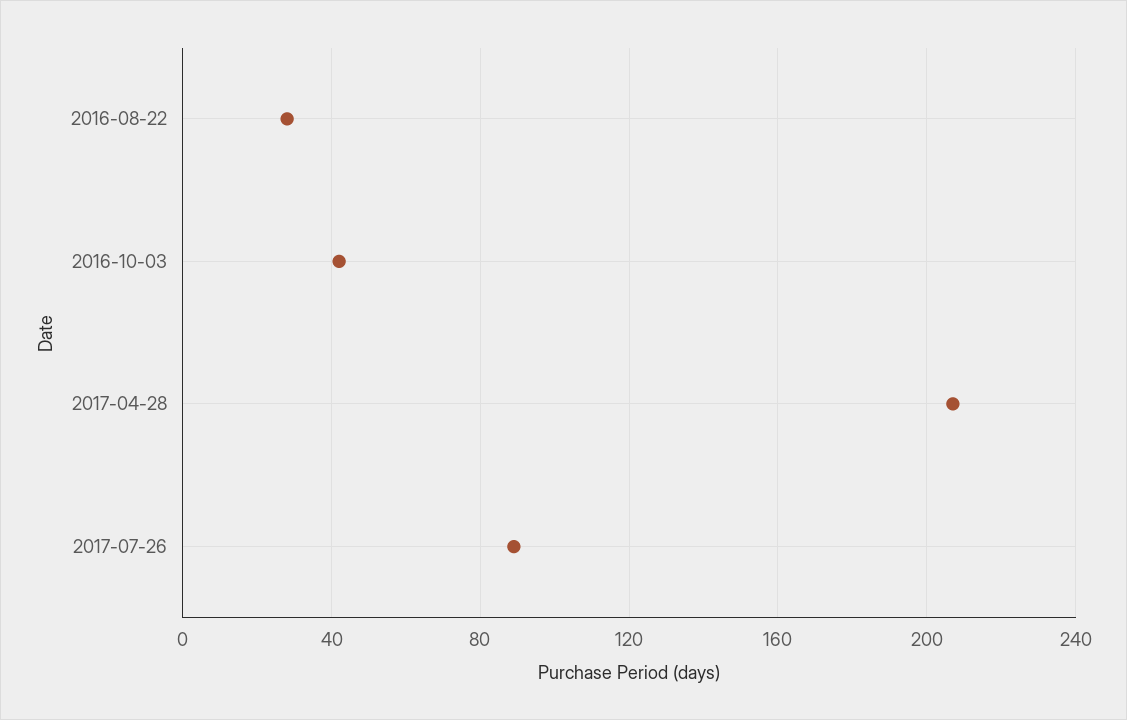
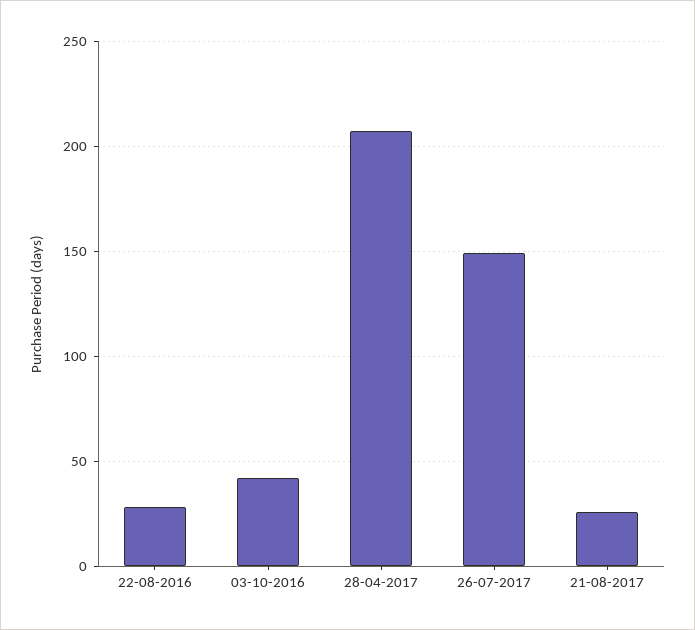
2017-07-26: 90 -> 150
21-08-2017: none -> 25

